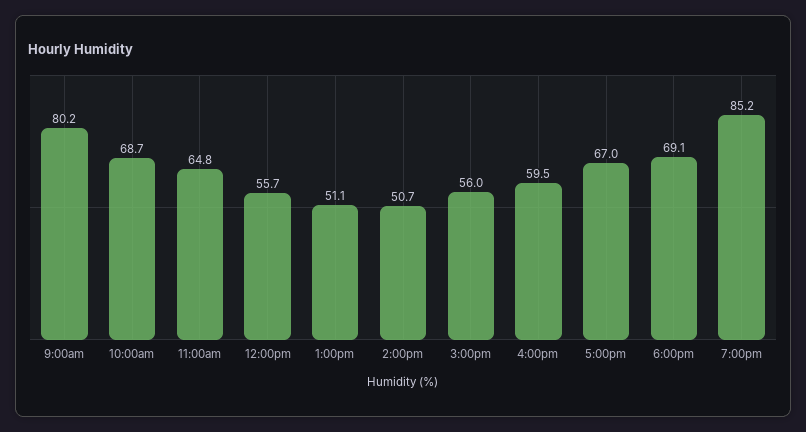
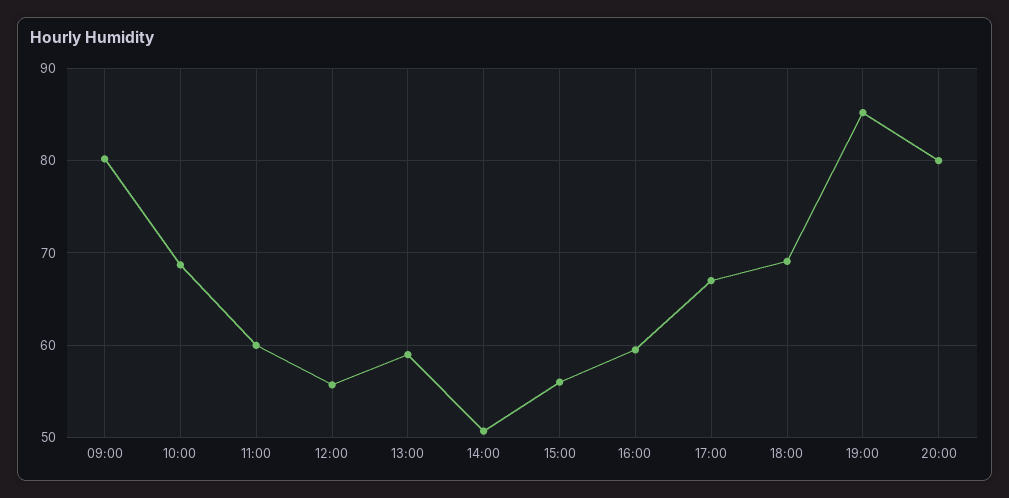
11:00am: 64.8 -> 60
1:00pm: 51.1 -> 59
20:00: none -> 80

